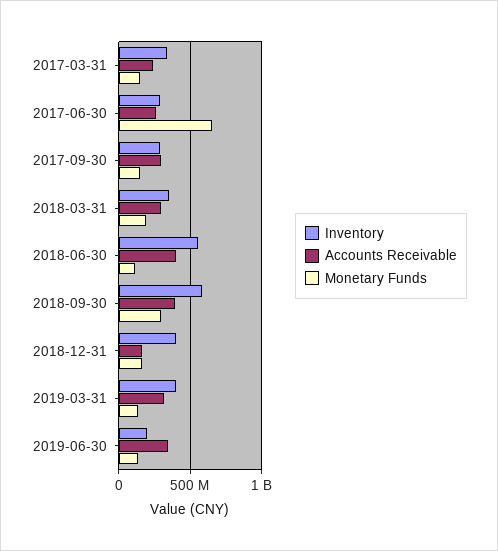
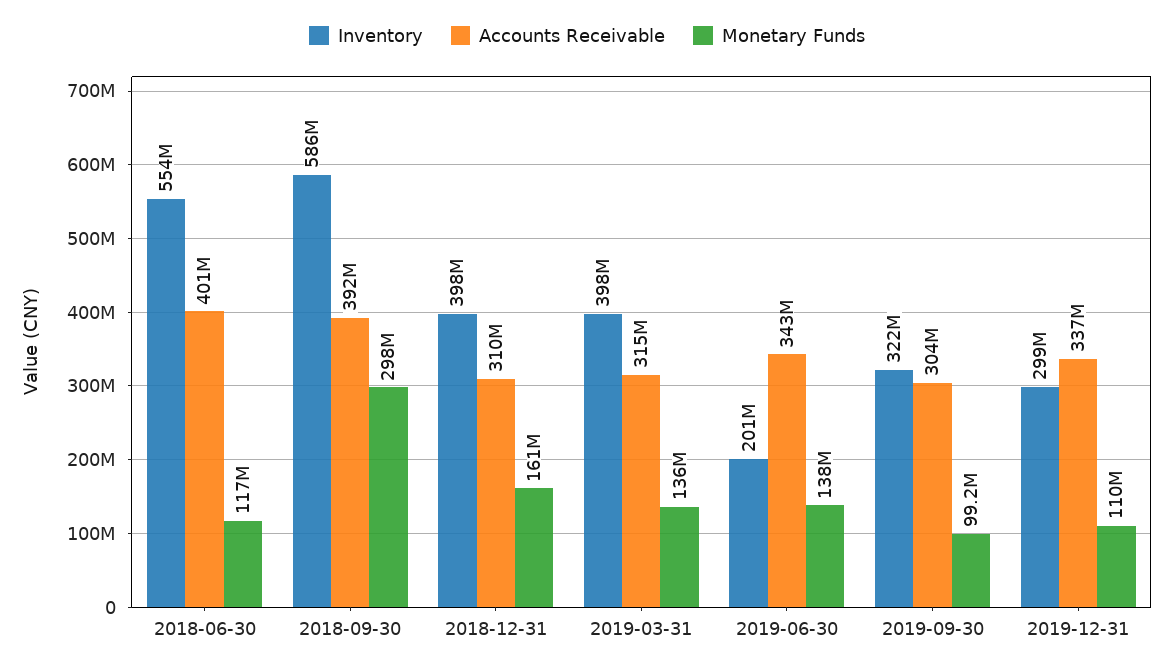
Inventory, 2017-03-31: 350000000 -> none
Accounts Receivable, 2017-03-31: 250000000 -> none
Monetary Funds, 2017-03-31: 150000000 -> none
Inventory, 2017-06-30: 300000000 -> none
Accounts Receivable, 2017-06-30: 250000000 -> none
Monetary Funds, 2017-06-30: 650000000 -> none
Inventory, 2017-09-30: 300000000 -> none
Accounts Receivable, 2017-09-30: 300000000 -> none
Monetary Funds, 2017-09-30: 150000000 -> none
Inventory, 2018-03-31: 350000000 -> none
Accounts Receivable, 2018-03-31: 300000000 -> none
Monetary Funds, 2018-03-31: 200000000 -> none
Accounts Receivable, 2018-12-31: 150000000 -> 310000000
Inventory, 2019-09-30: none -> 322000000
Accounts Receivable, 2019-09-30: none -> 304000000
Monetary Funds, 2019-09-30: none -> 99200000
Inventory, 2019-12-31: none -> 299000000
Accounts Receivable, 2019-12-31: none -> 337000000
Monetary Funds, 2019-12-31: none -> 110000000

